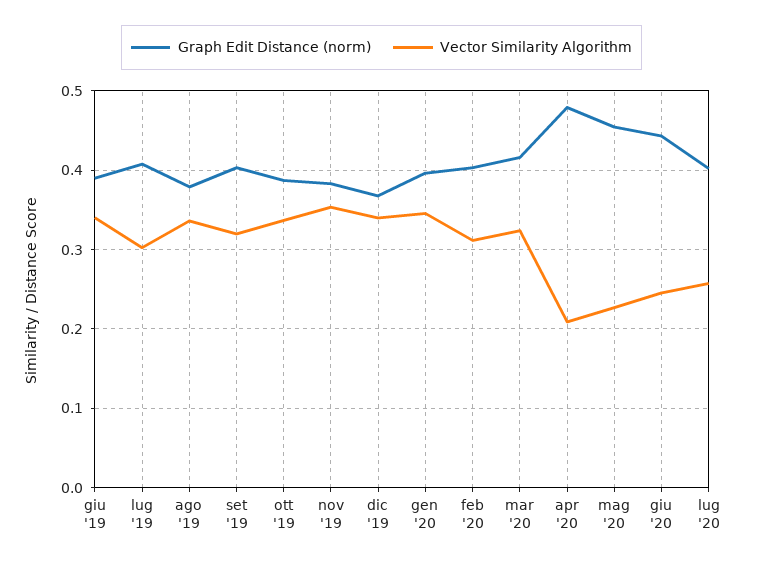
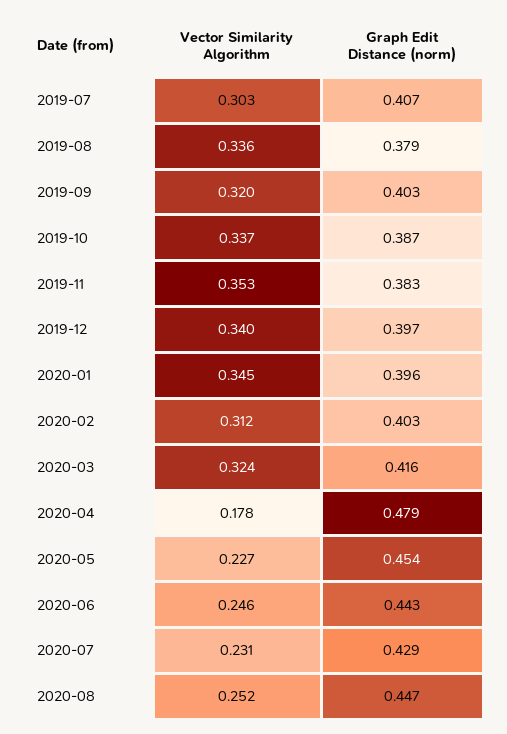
Graph Edit Distance (norm), giu '19: 0.39 -> none
Vector Similarity Algorithm, giu '19: 0.34 -> none
Graph Edit Distance (norm), dic '19: 0.37 -> 0.397
Vector Similarity Algorithm, apr '20: 0.21 -> 0.178
Graph Edit Distance (norm), lug '20: 0.4 -> 0.429
Vector Similarity Algorithm, lug '20: 0.26 -> 0.231
Vector Similarity Algorithm, 2020-08: none -> 0.252
Graph Edit Distance (norm), 2020-08: none -> 0.447

